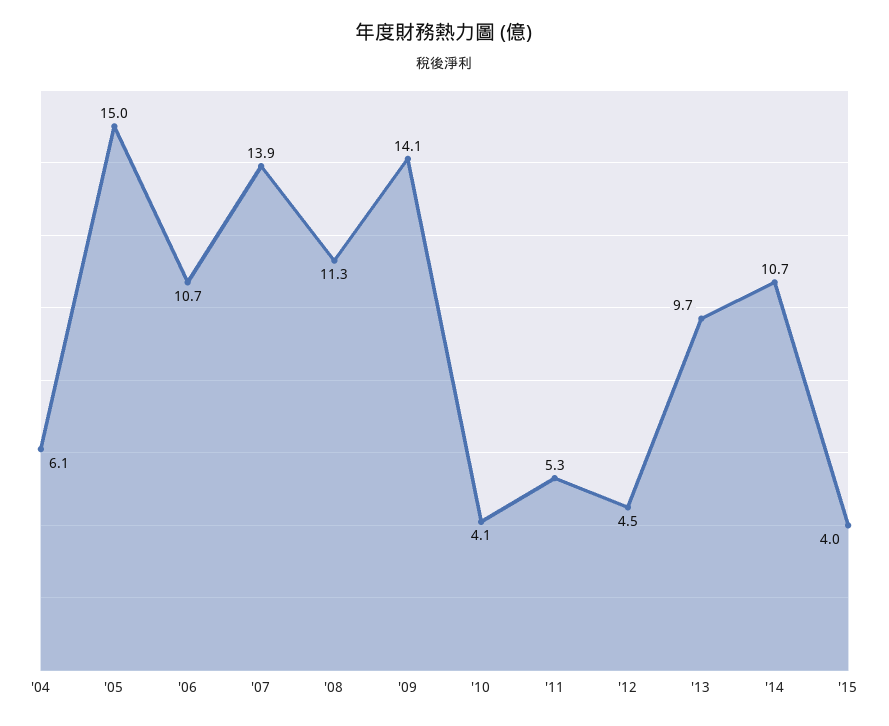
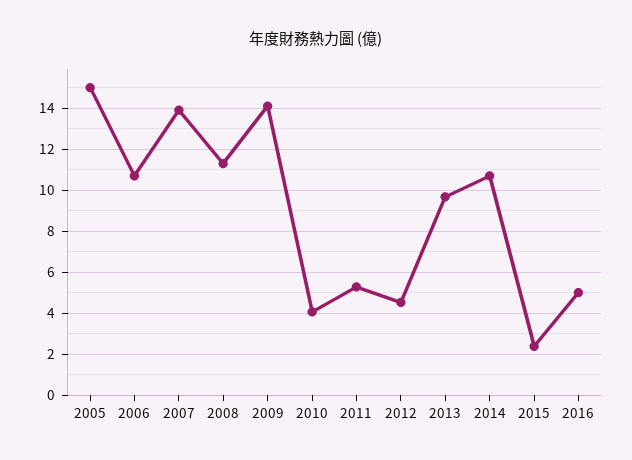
'04: 6.1 -> none
'15: 4 -> 2.5
2016: none -> 5

